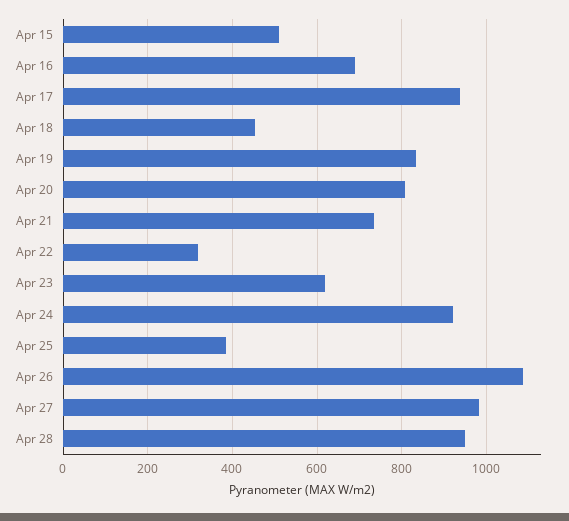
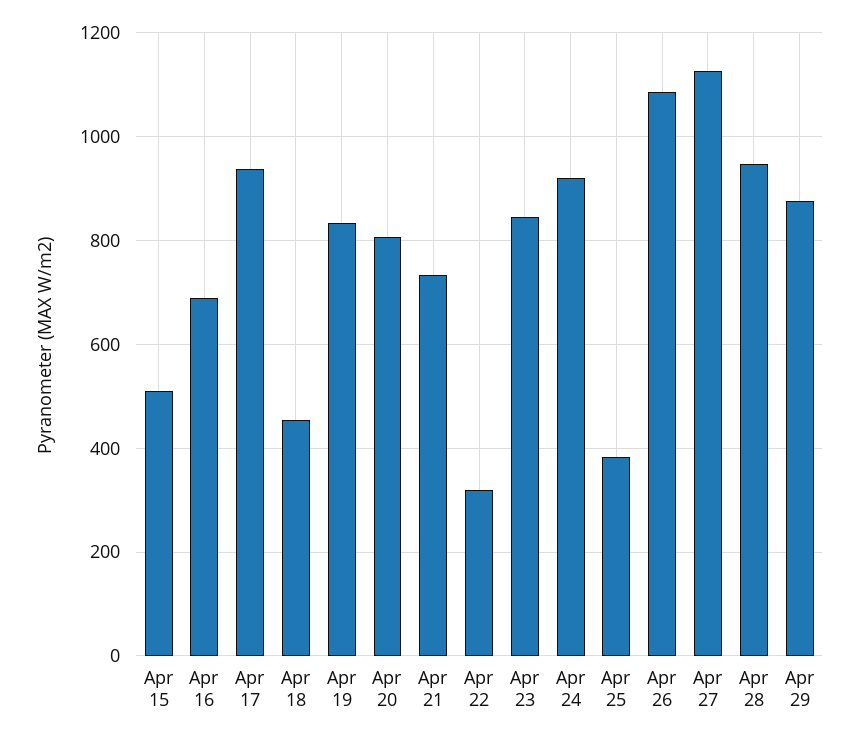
Apr 23: 620 -> 840
Apr 27: 980 -> 1120
Apr 29: none -> 880

